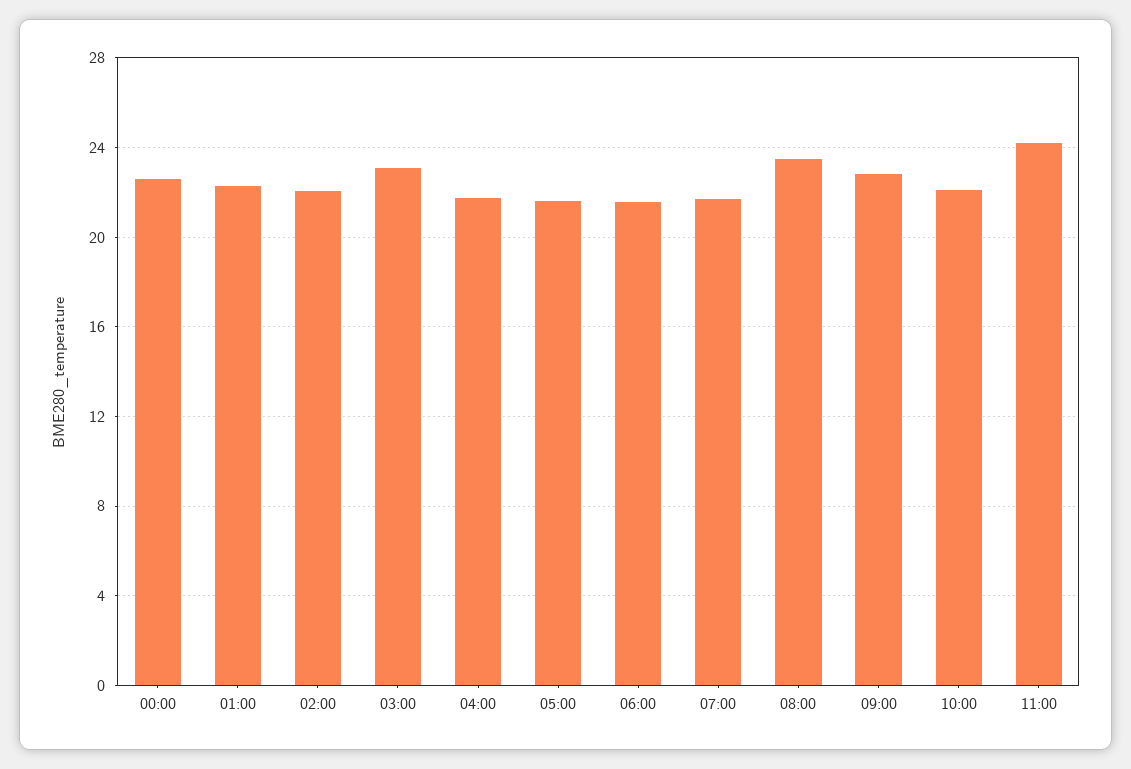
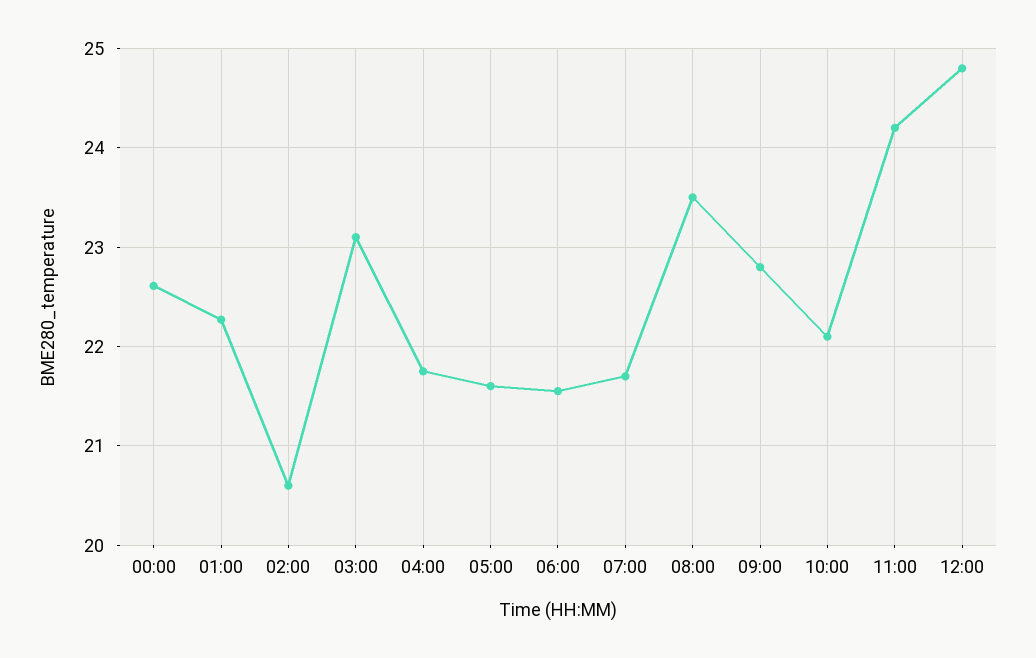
02:00: 22 -> 20.6
12:00: none -> 24.8

